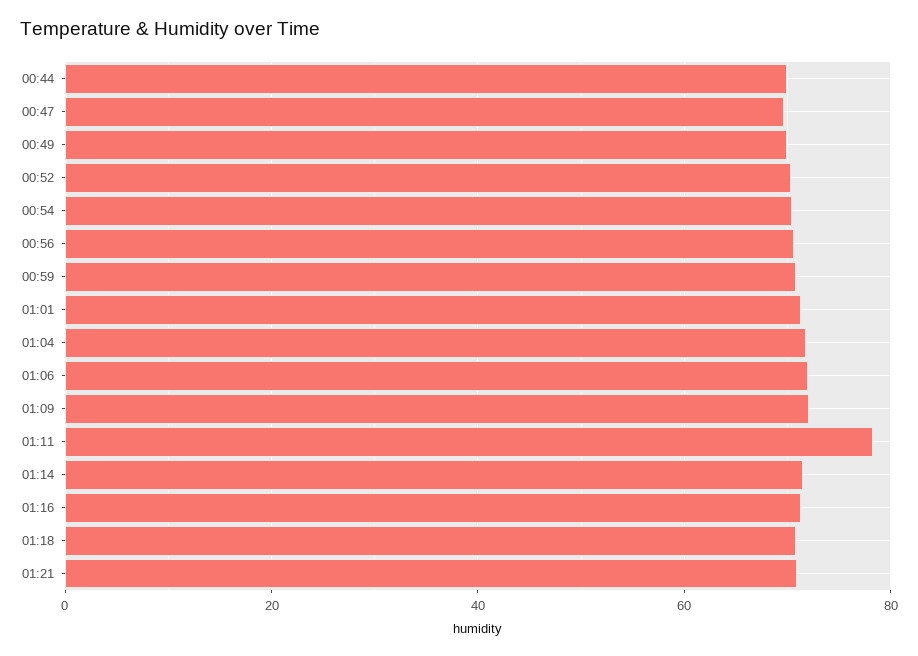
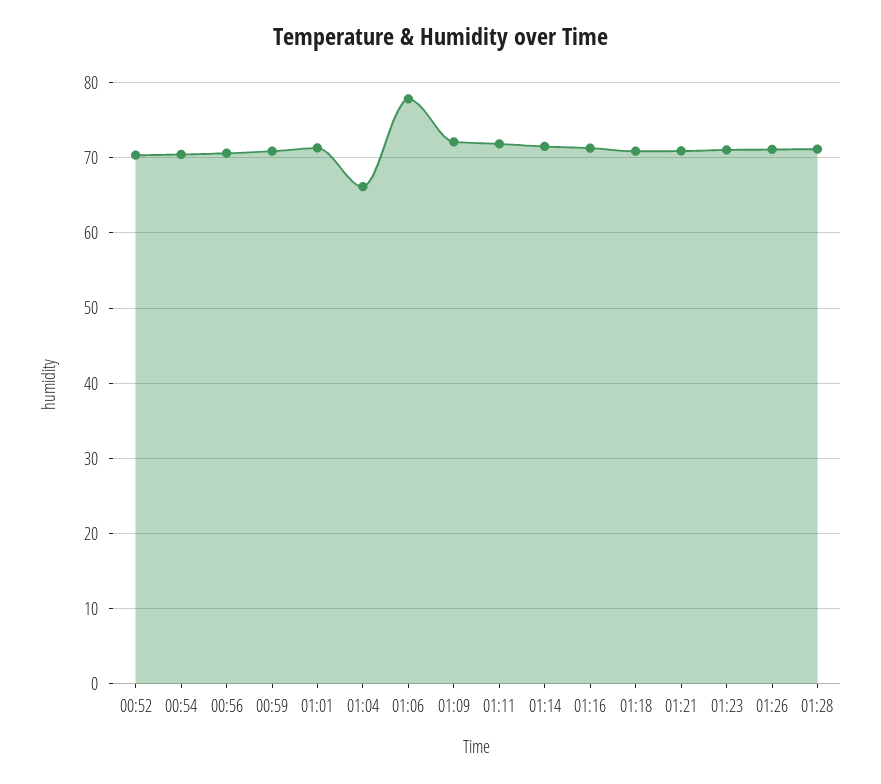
00:44: 70 -> none
00:47: 70 -> none
00:49: 70 -> none
01:04: 72 -> 66
01:06: 72 -> 78
01:11: 78 -> 72
01:23: none -> 71
01:26: none -> 71
01:28: none -> 71

